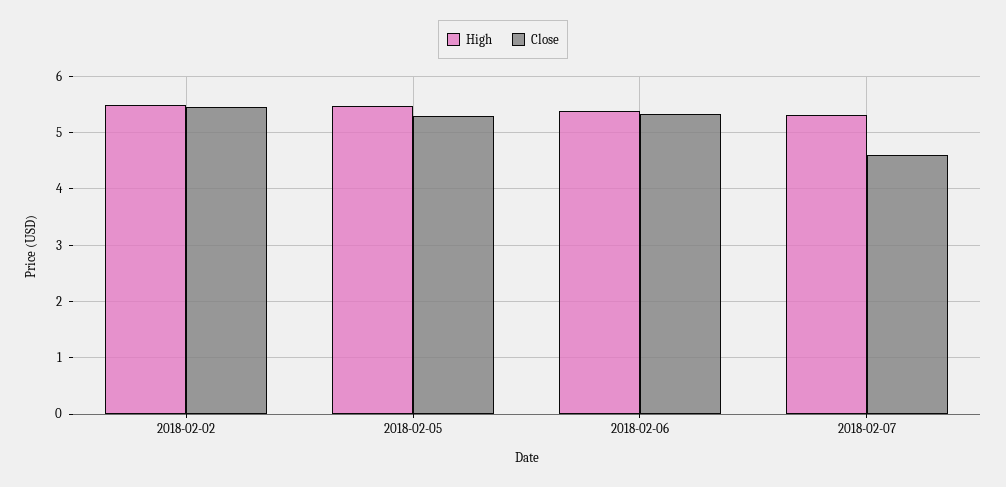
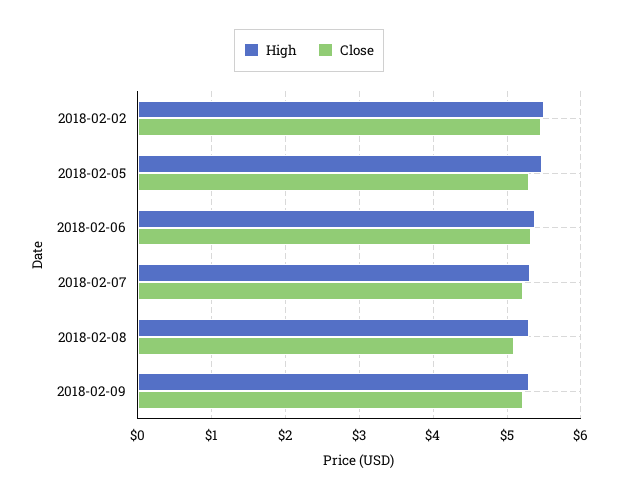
Close, 2018-02-07: 4.6 -> 5.2
High, 2018-02-08: none -> 5.3
Close, 2018-02-08: none -> 5.1
High, 2018-02-09: none -> 5.3
Close, 2018-02-09: none -> 5.2

